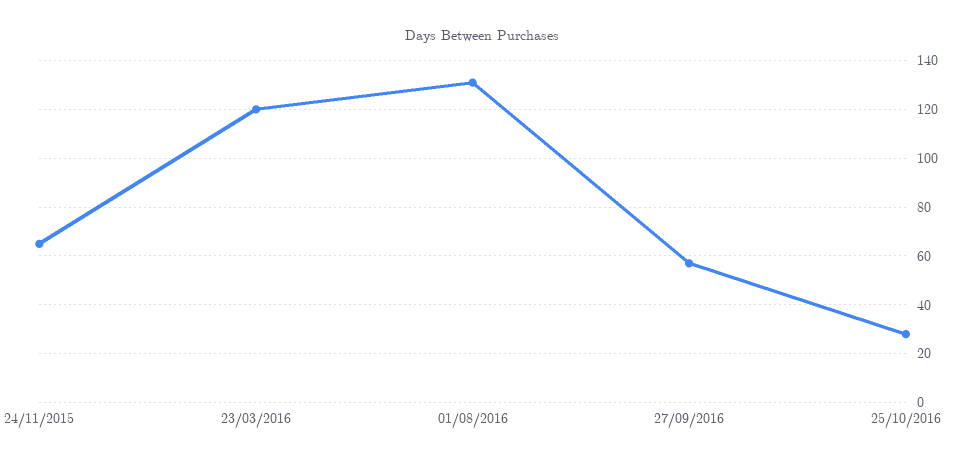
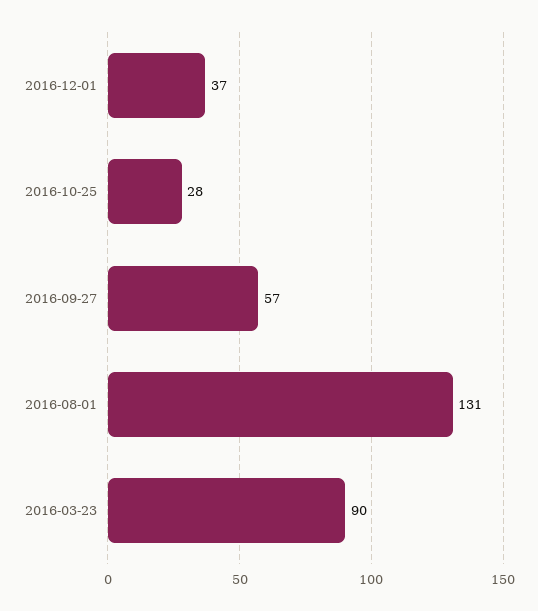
24/11/2015: 65 -> none
23/03/2016: 120 -> 90
2016-12-01: none -> 37

